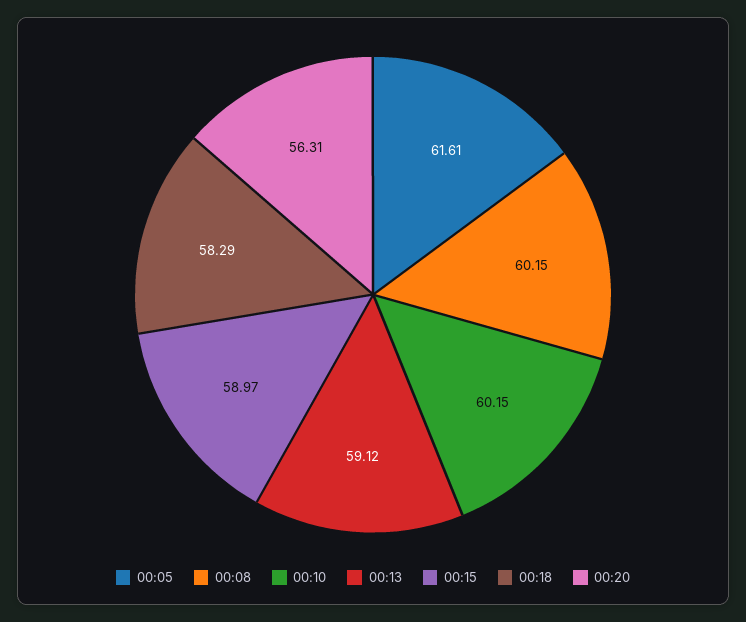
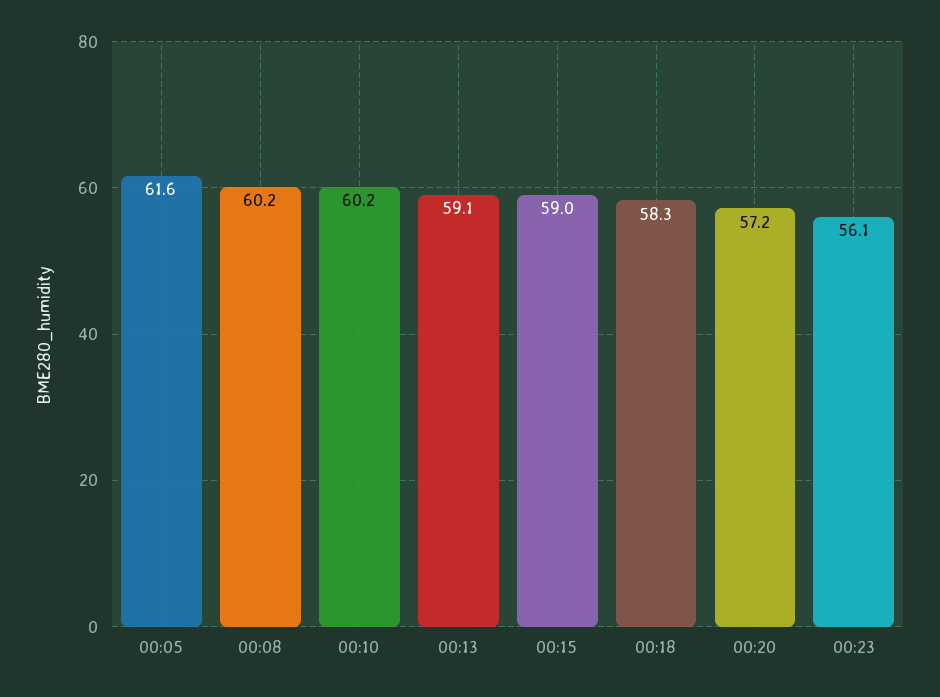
00:20: 56.31 -> 57.2
00:23: none -> 56.1

